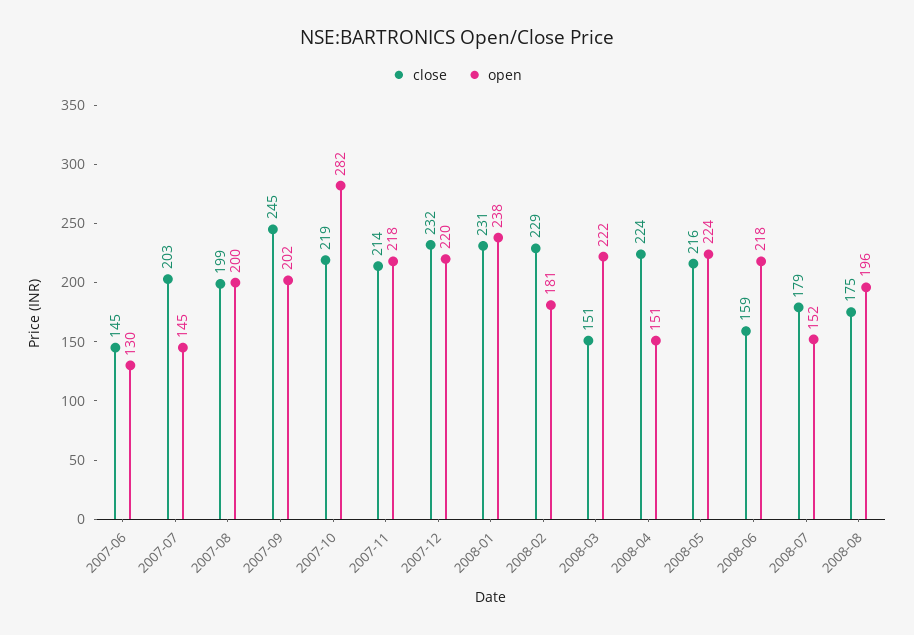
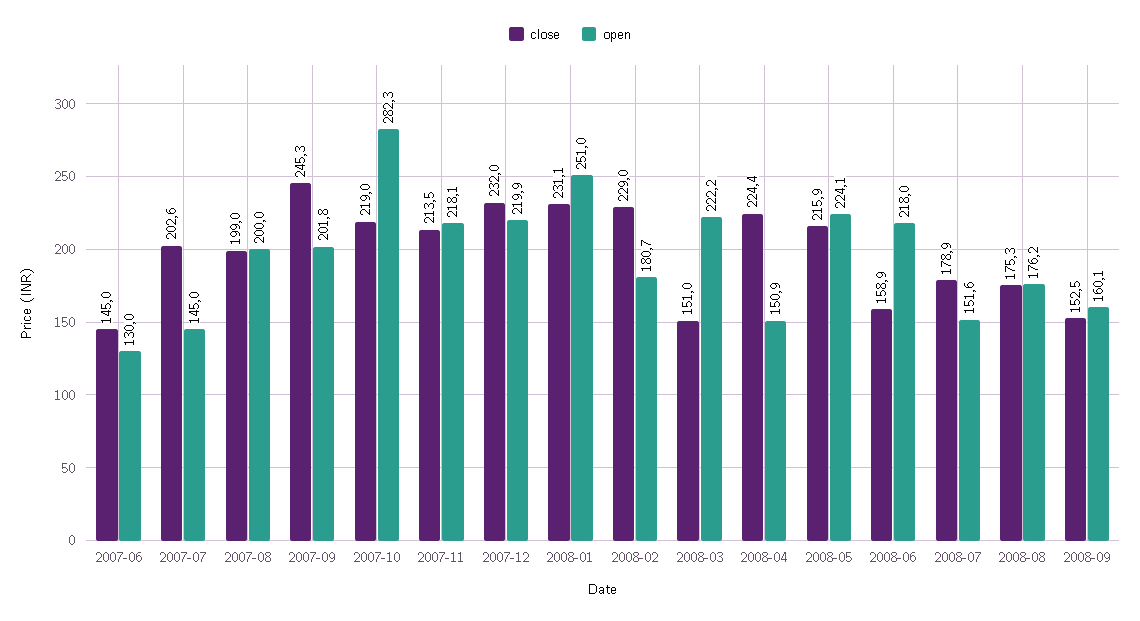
open, 2008-01: 238 -> 251
open, 2008-08: 196 -> 176.2
close, 2008-09: none -> 152.5
open, 2008-09: none -> 160.1

